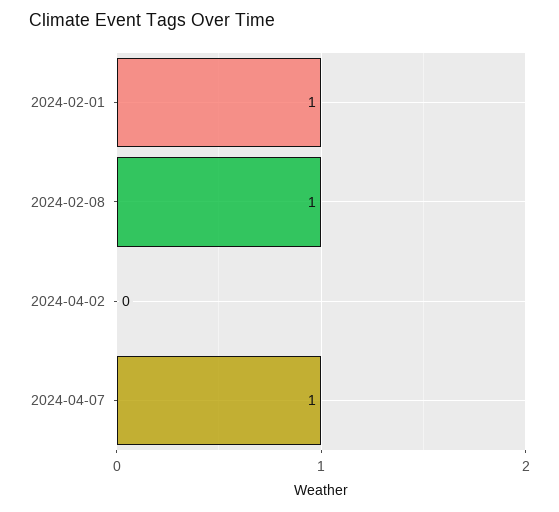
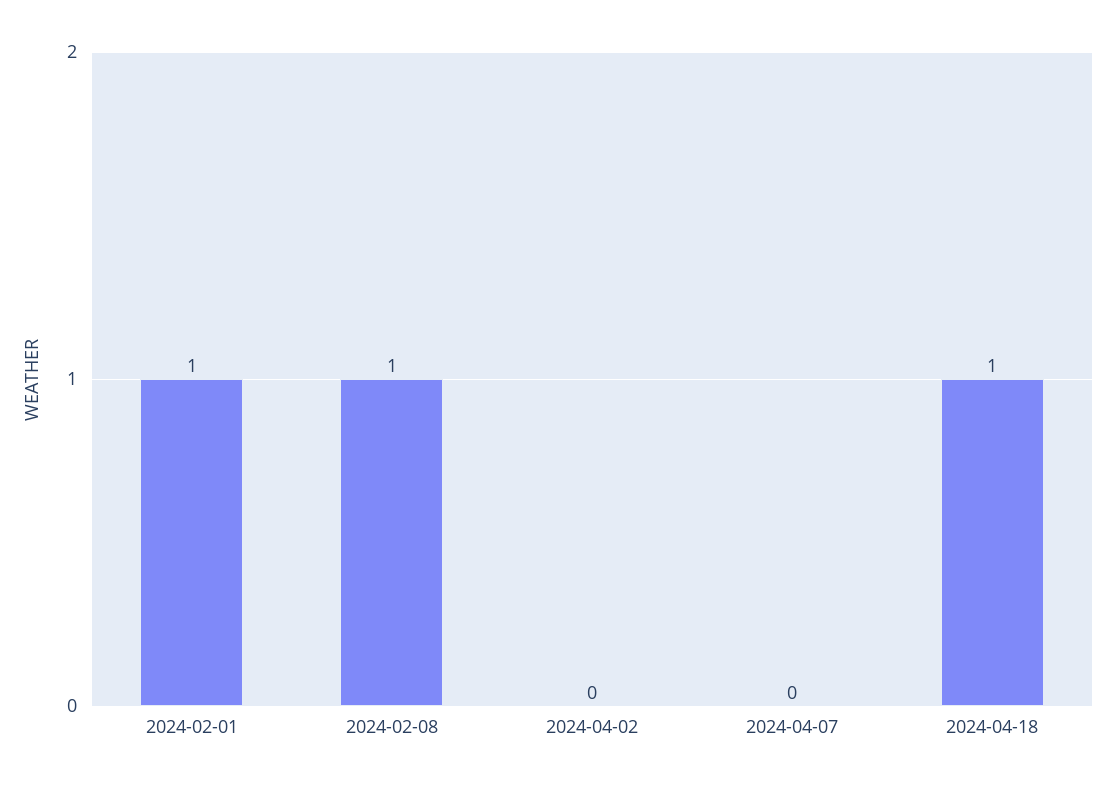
2024-04-07: 1 -> 0
2024-04-18: none -> 1

